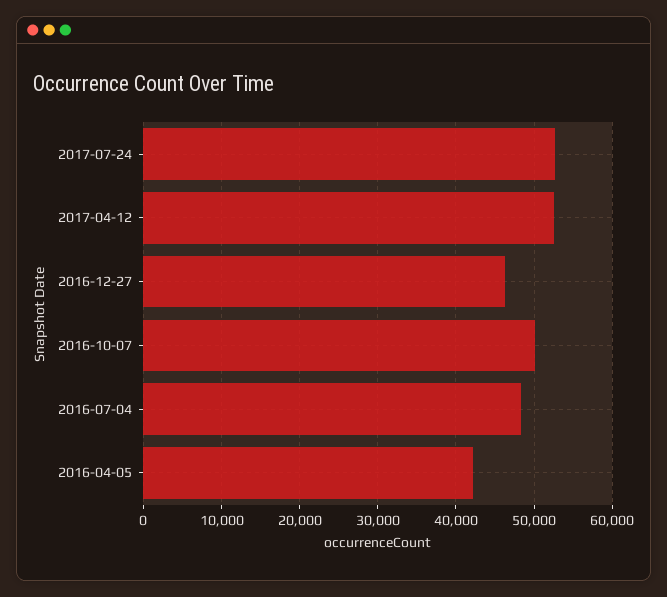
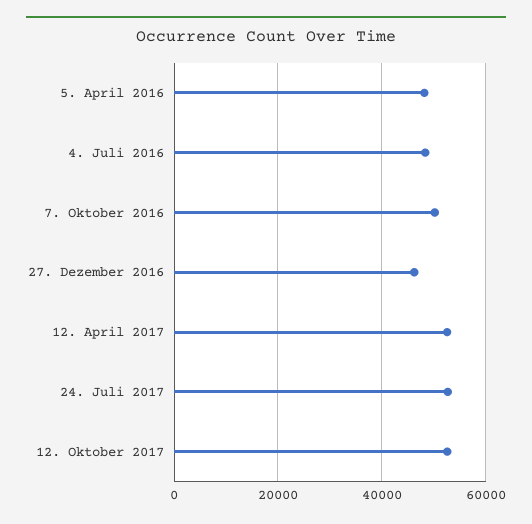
2016-04-05: 42000 -> 48000
12. Oktober 2017: none -> 52000

